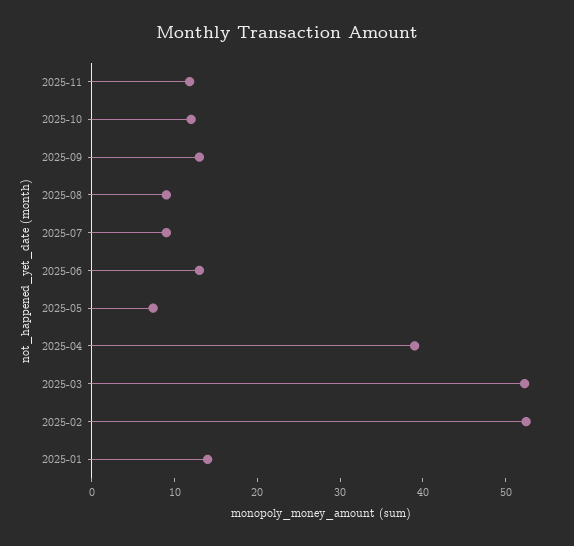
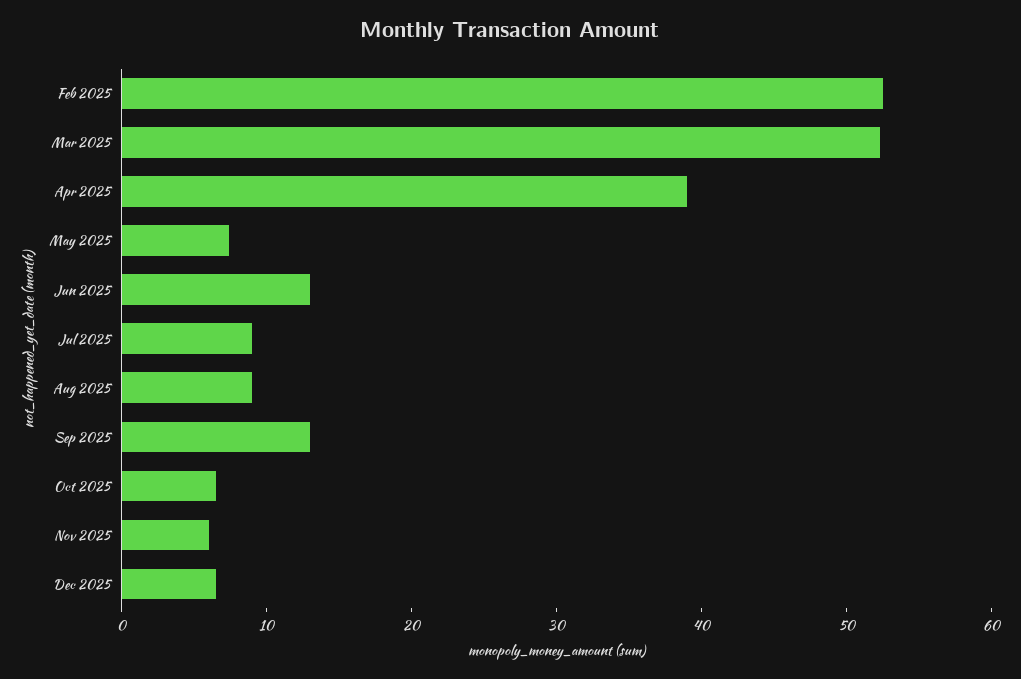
2025-11: 12 -> 6
2025-10: 12 -> 6
2025-01: 14 -> none
Dec 2025: none -> 6

